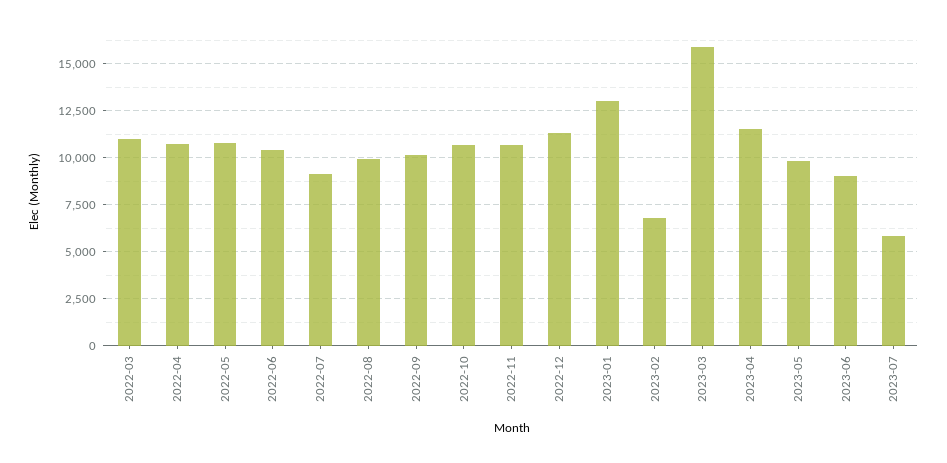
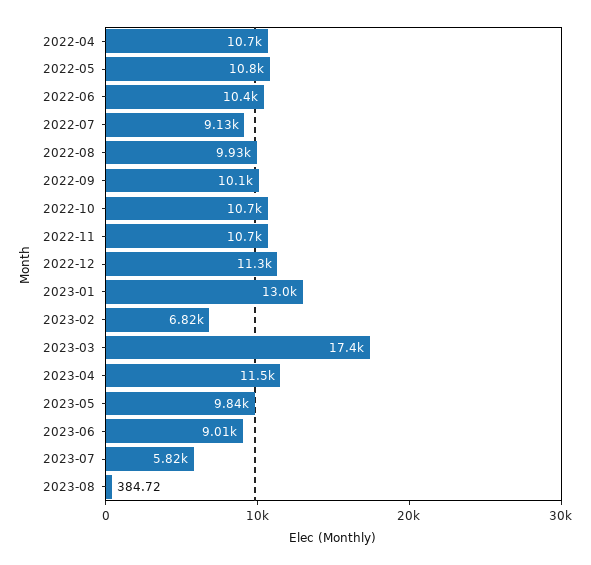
2022-03: 11000 -> none
2023-03: 16000 -> 17400
2023-08: none -> 384.72

